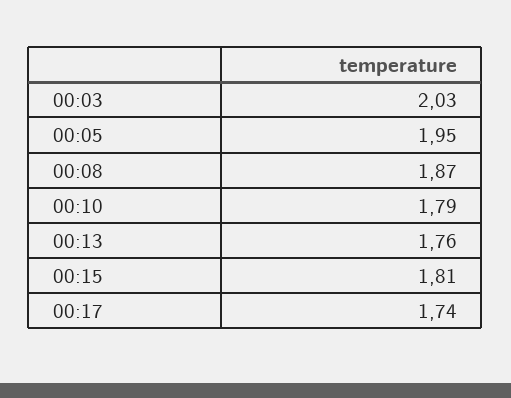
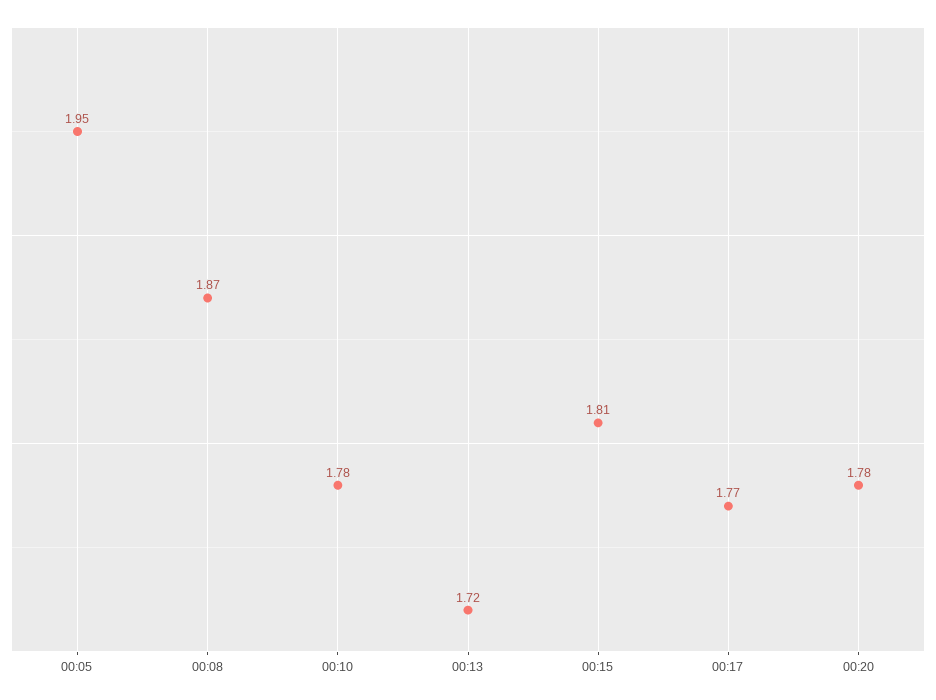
00:03: 2.03 -> none
00:10: 1.79 -> 1.78
00:13: 1.76 -> 1.72
00:17: 1.74 -> 1.77
00:20: none -> 1.78

